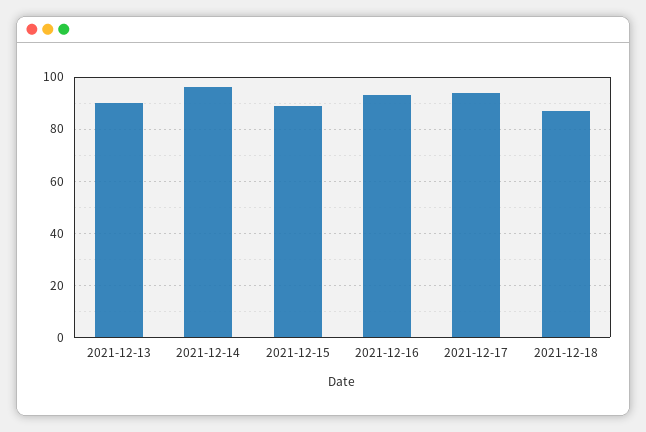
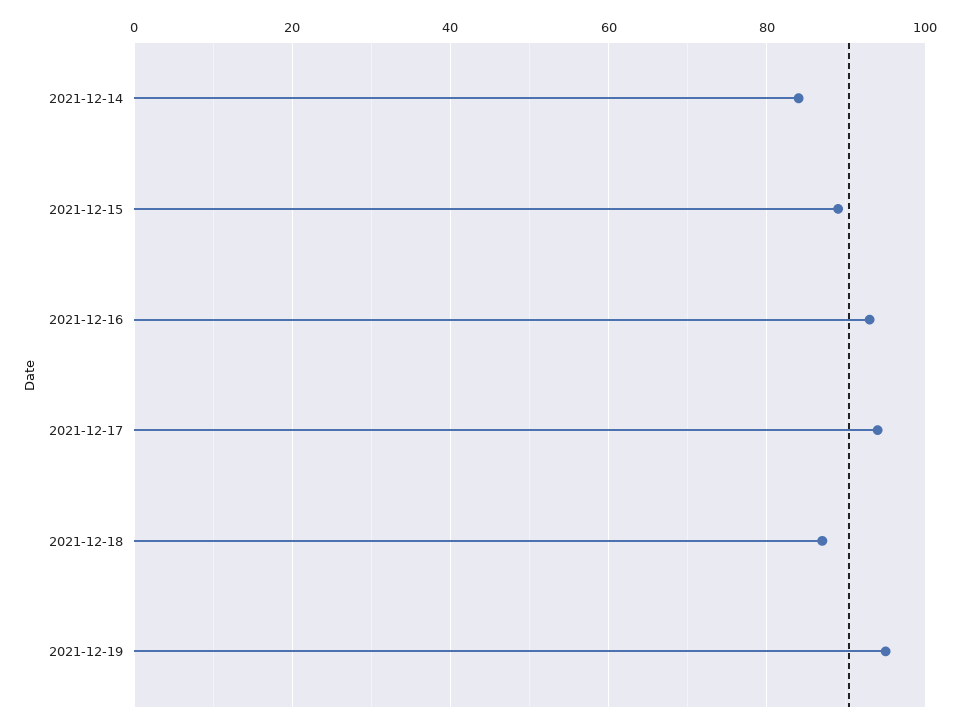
2021-12-13: 90 -> none
2021-12-14: 95 -> 85
2021-12-19: none -> 95

